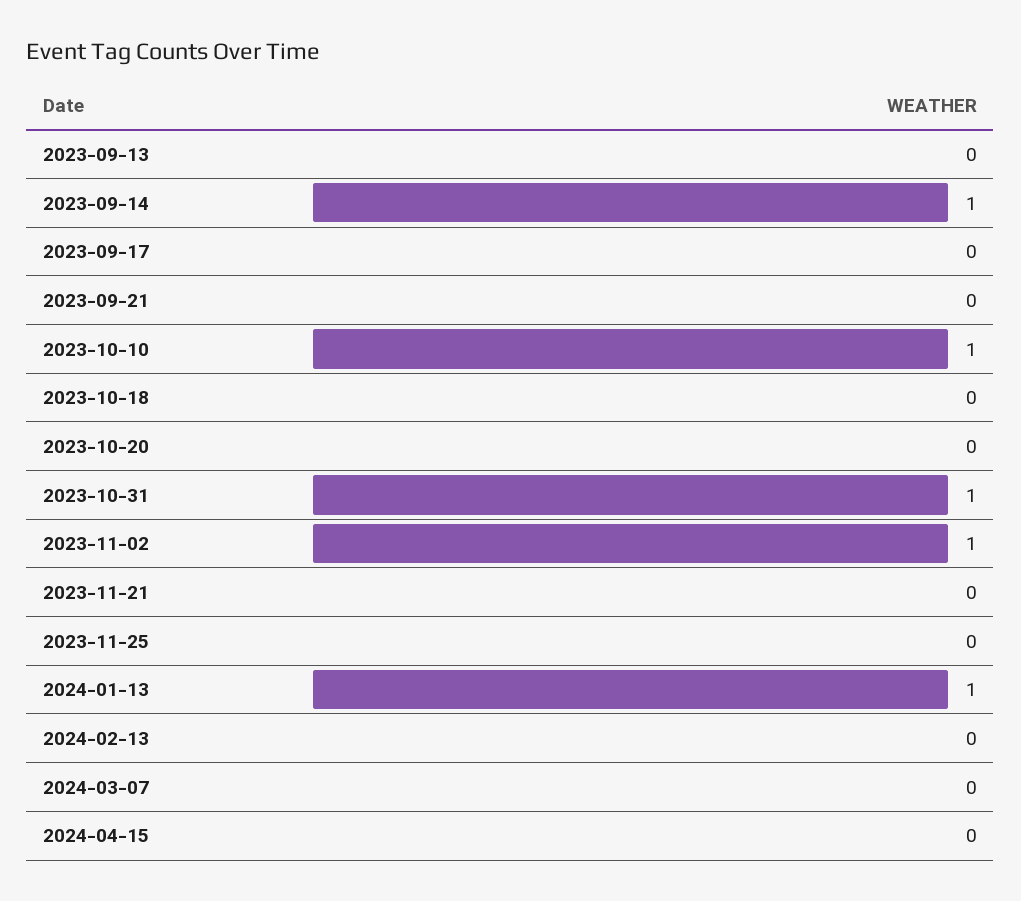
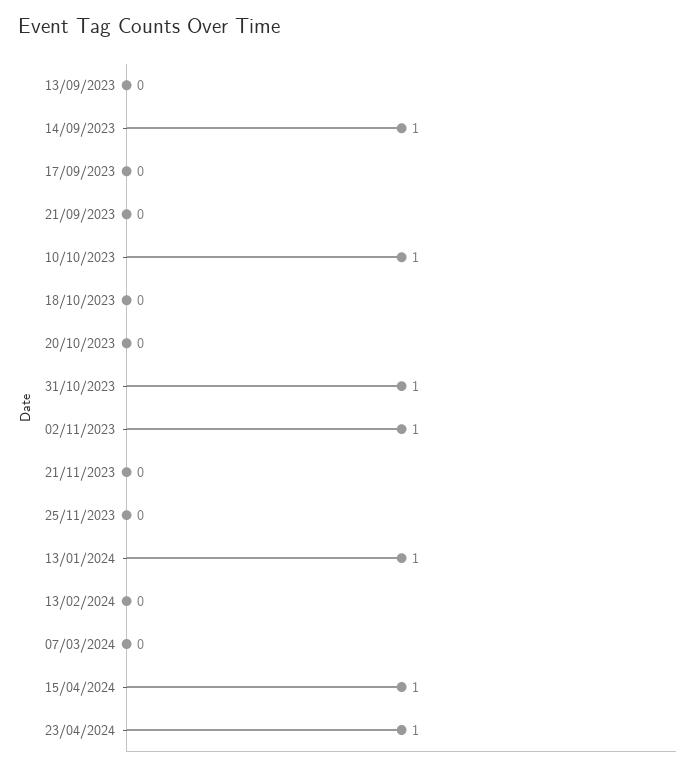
2024-04-15: 0 -> 1
23/04/2024: none -> 1

